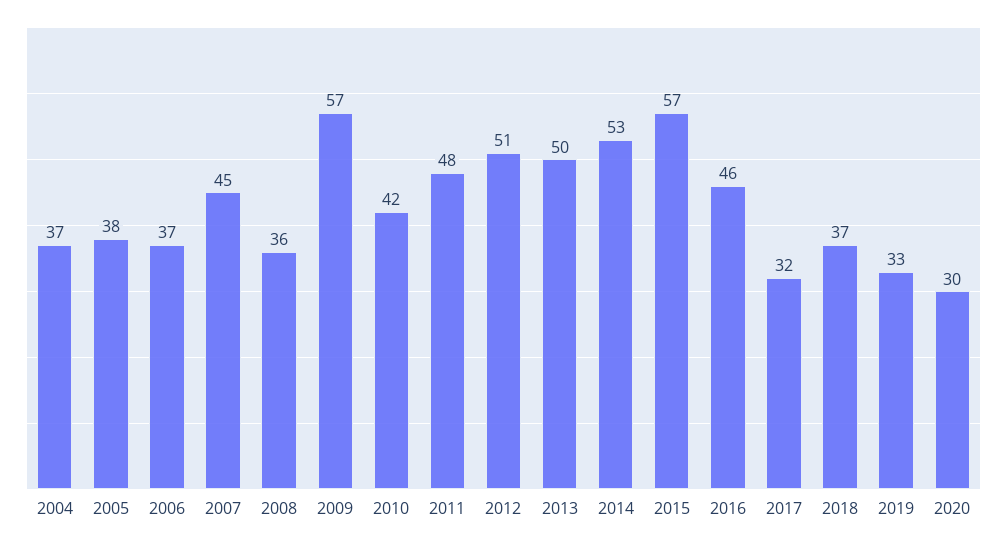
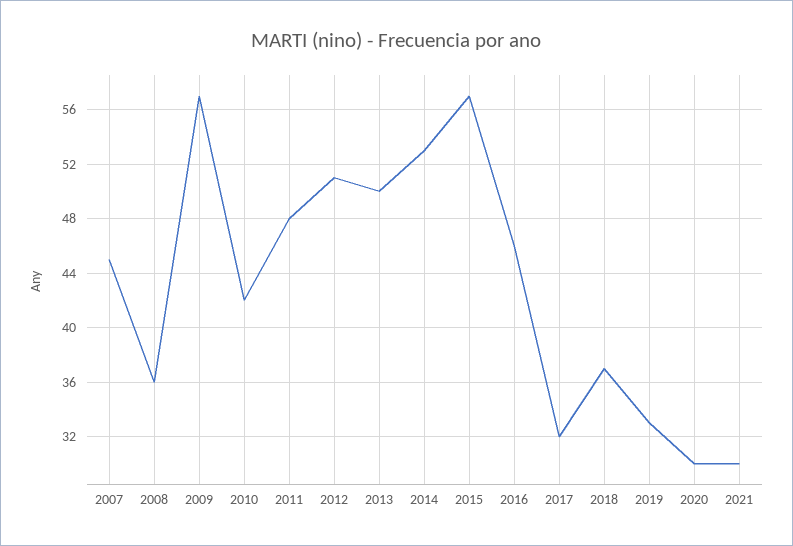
2004: 37 -> none
2005: 38 -> none
2006: 37 -> none
2021: none -> 30

